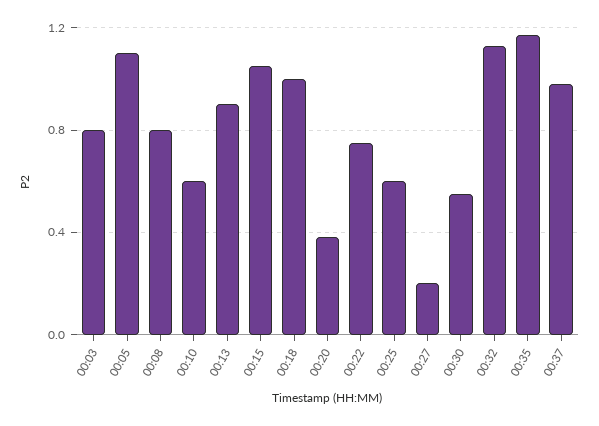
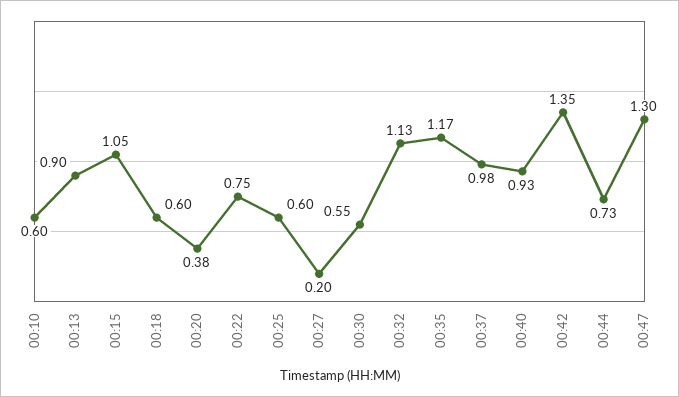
00:03: 0.8 -> none
00:05: 1.1 -> none
00:08: 0.8 -> none
00:18: 1 -> 0.6
00:40: none -> 0.93
00:42: none -> 1.35
00:44: none -> 0.73
00:47: none -> 1.3

